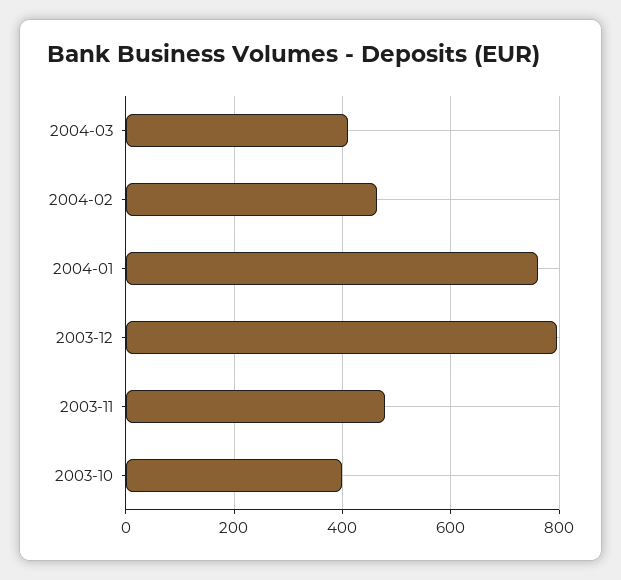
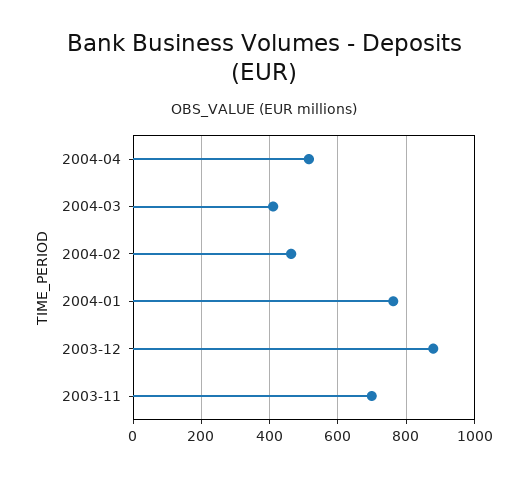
2003-12: 800 -> 880
2003-11: 480 -> 700
2003-10: 400 -> none
2004-04: none -> 520

